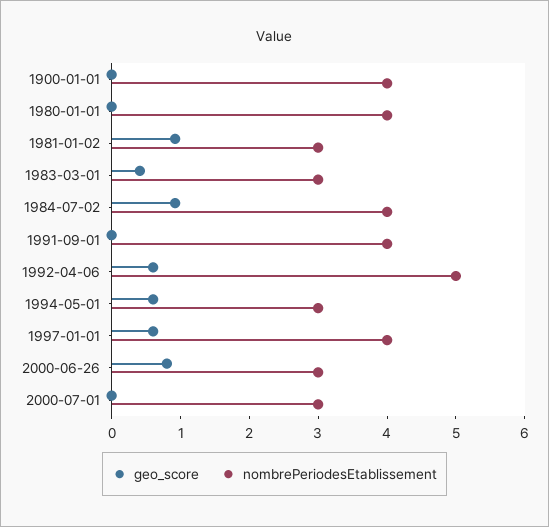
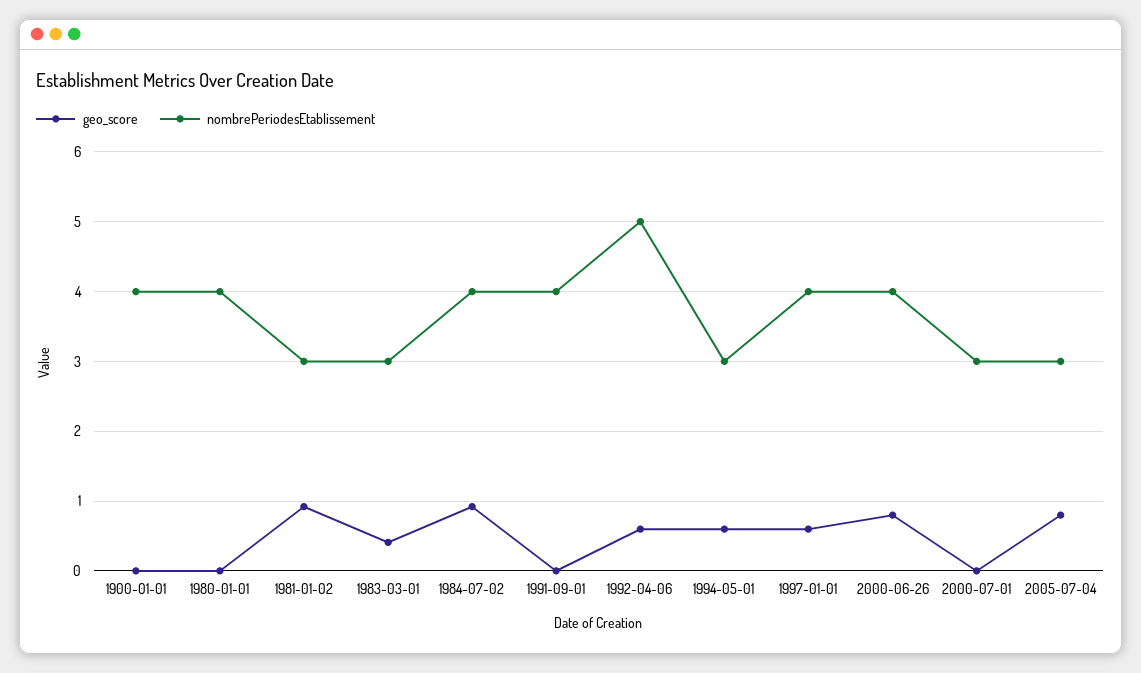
nombrePeriodesEtablissement, 2000-06-26: 3 -> 4
geo_score, 2005-07-04: none -> 0.8
nombrePeriodesEtablissement, 2005-07-04: none -> 3

